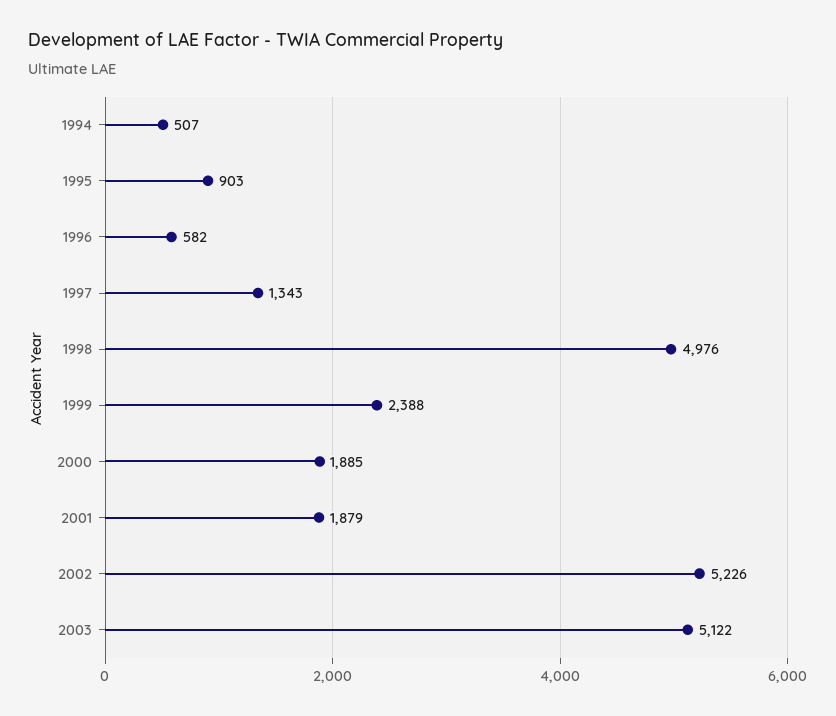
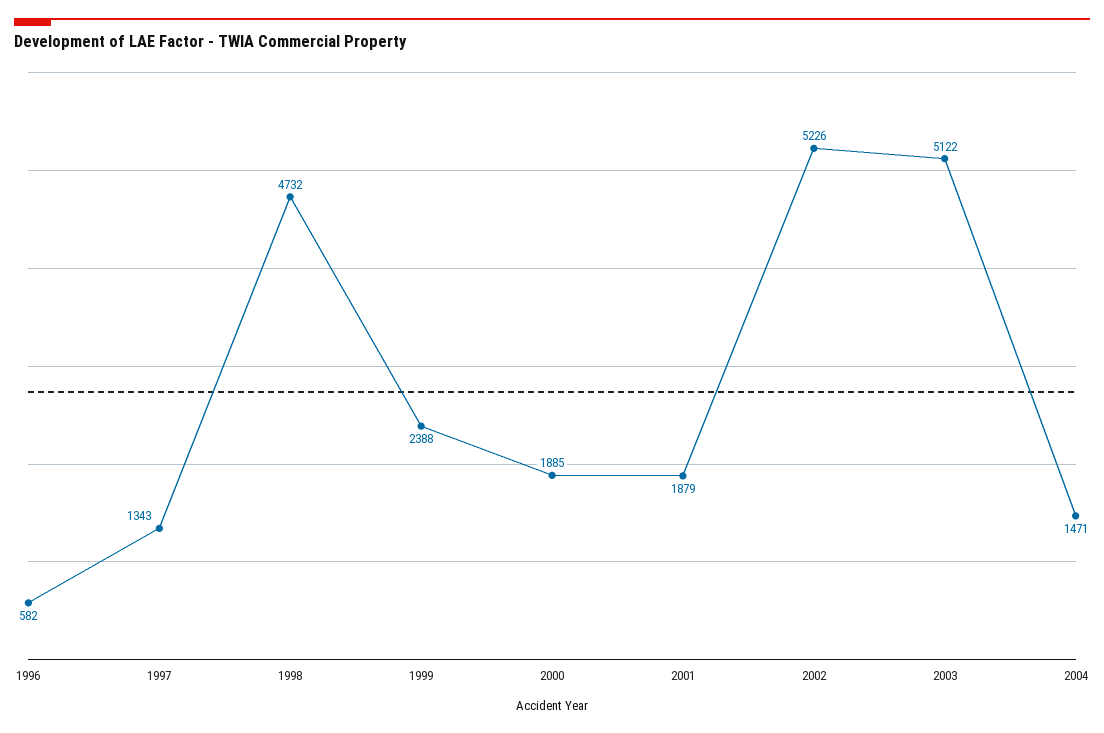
1994: 507 -> none
1995: 903 -> none
1998: 4976 -> 4732
2004: none -> 1471

